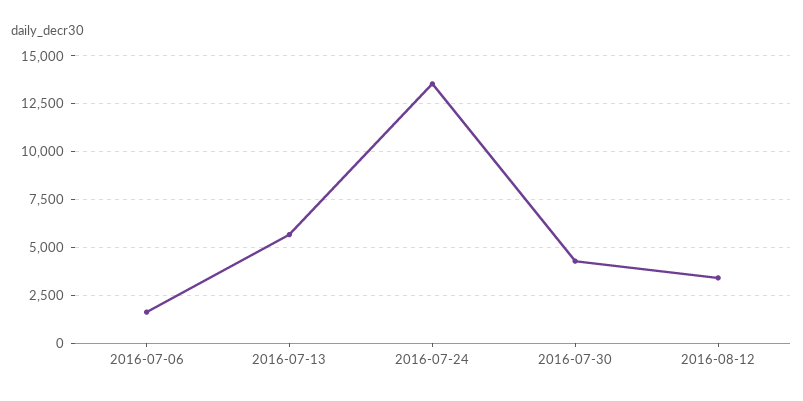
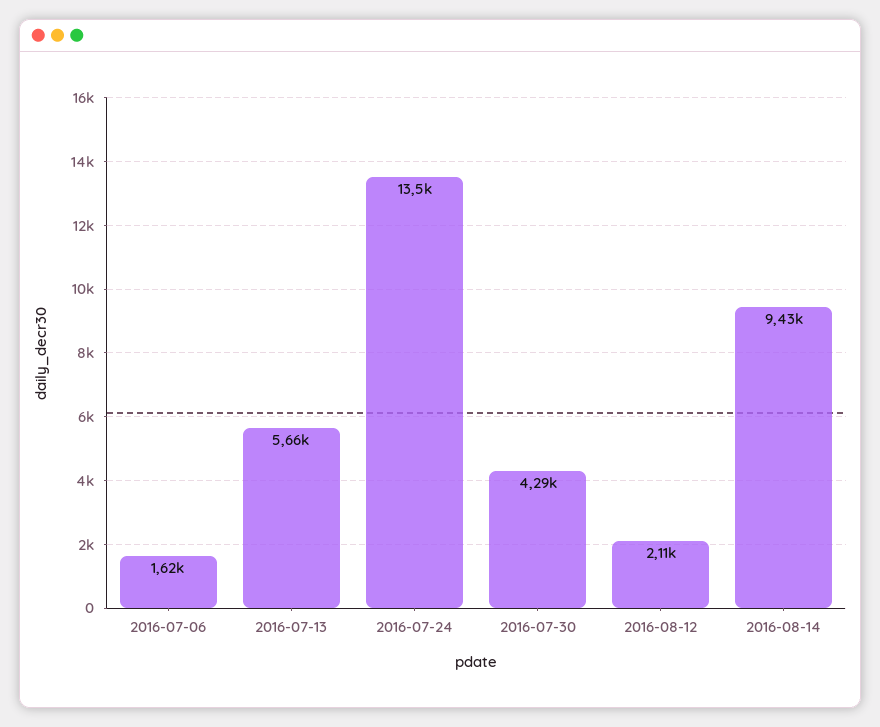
2016-08-12: 3500 -> 2110
2016-08-14: none -> 9430

